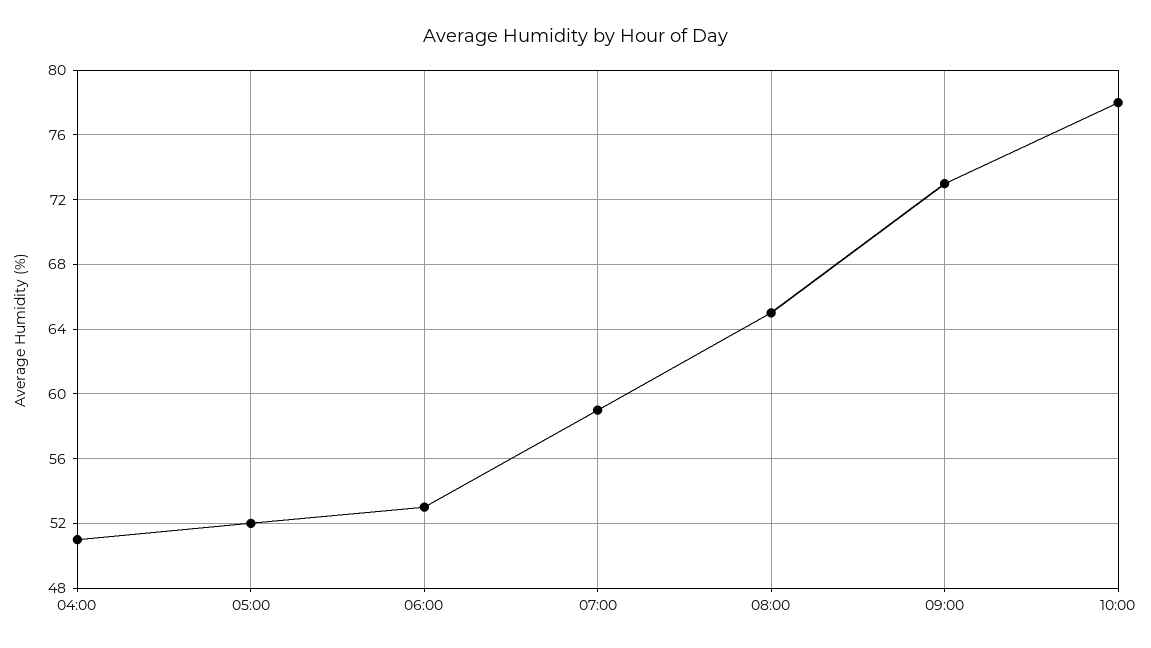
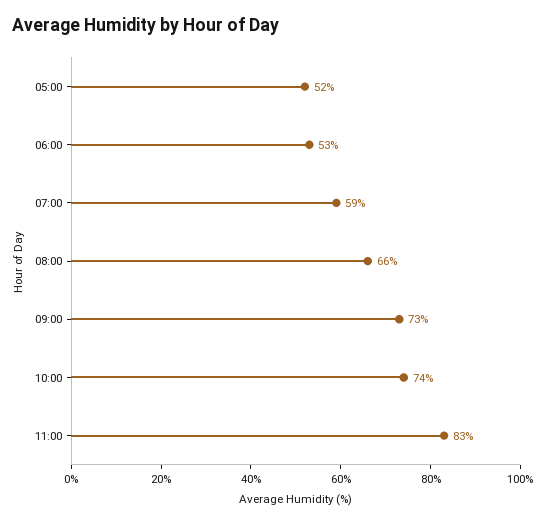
04:00: 51 -> none
08:00: 65 -> 66
10:00: 78 -> 74
11:00: none -> 83

